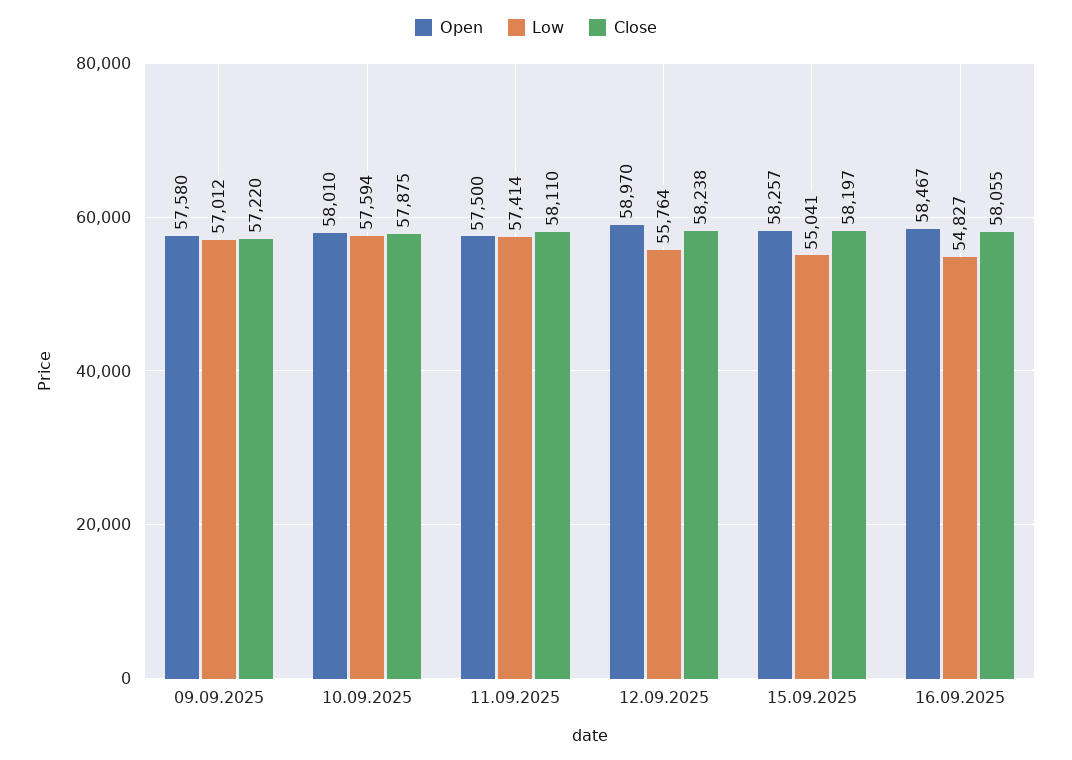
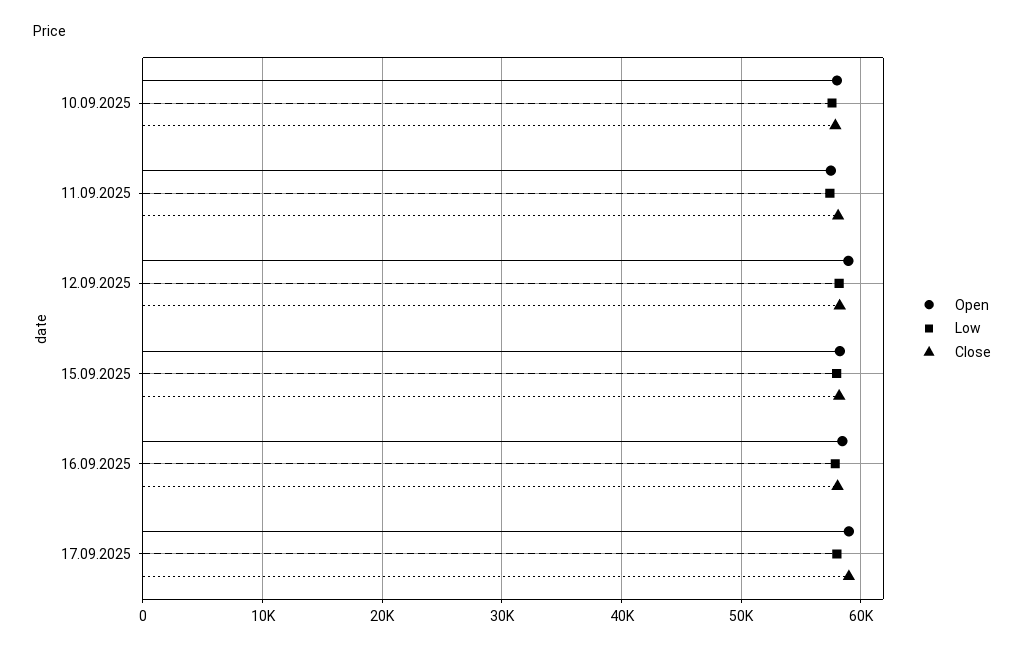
Open, 09.09.2025: 57580 -> none
Low, 09.09.2025: 57012 -> none
Close, 09.09.2025: 57220 -> none
Low, 12.09.2025: 55764 -> 58000
Low, 15.09.2025: 55041 -> 58000
Low, 16.09.2025: 54827 -> 58000
Open, 17.09.2025: none -> 59000
Low, 17.09.2025: none -> 58000
Close, 17.09.2025: none -> 59000

